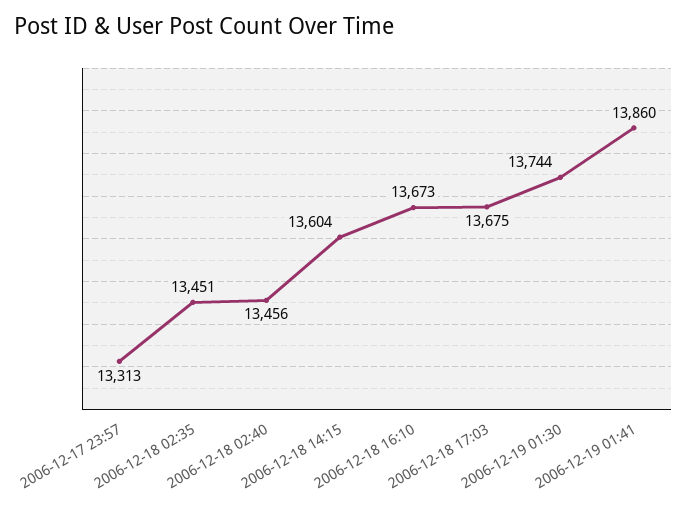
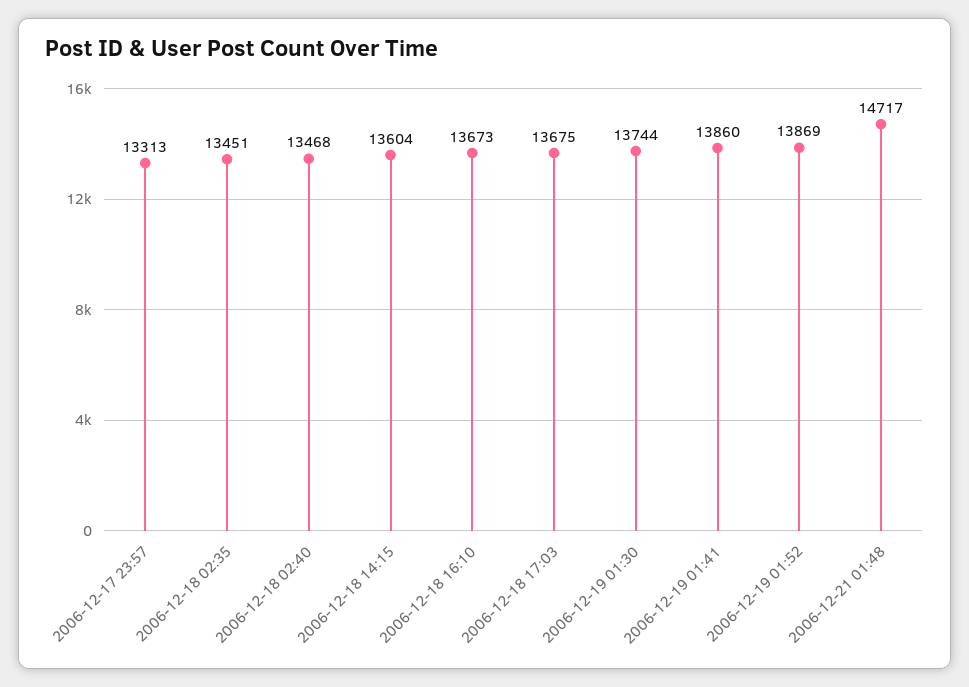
2006-12-18 02:40: 13456 -> 13468
2006-12-19 01:52: none -> 13869
2006-12-21 01:48: none -> 14717

